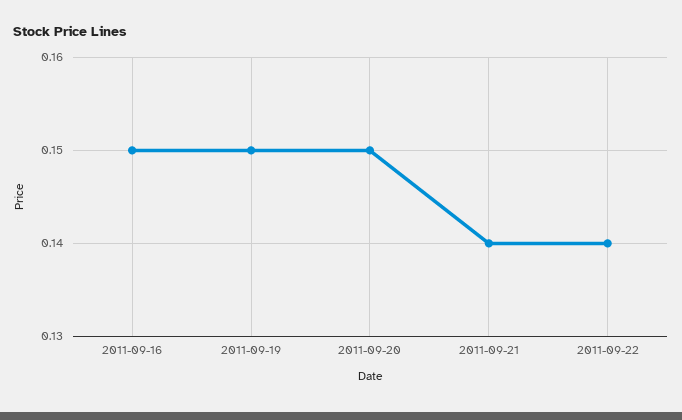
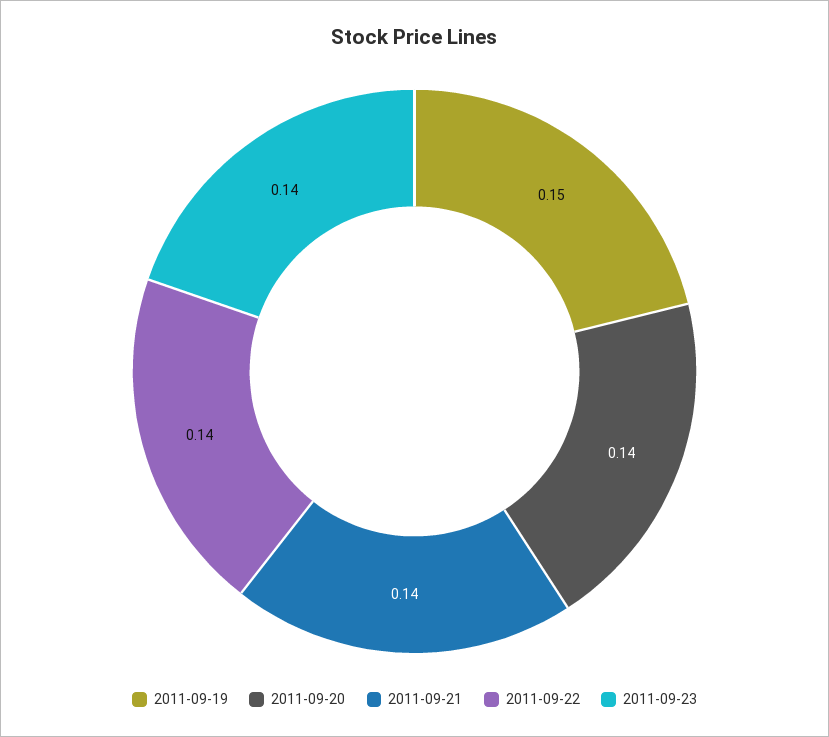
2011-09-16: 0.15 -> none
2011-09-20: 0.15 -> 0.14
2011-09-23: none -> 0.14

